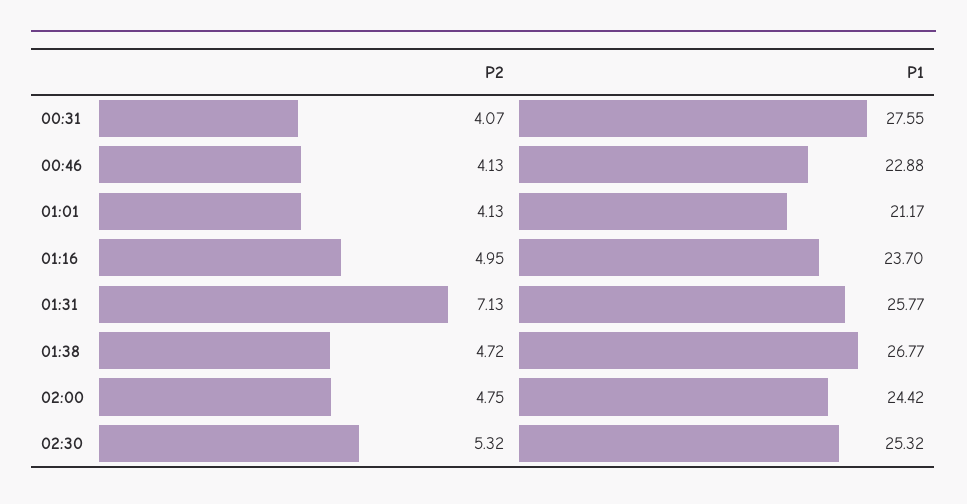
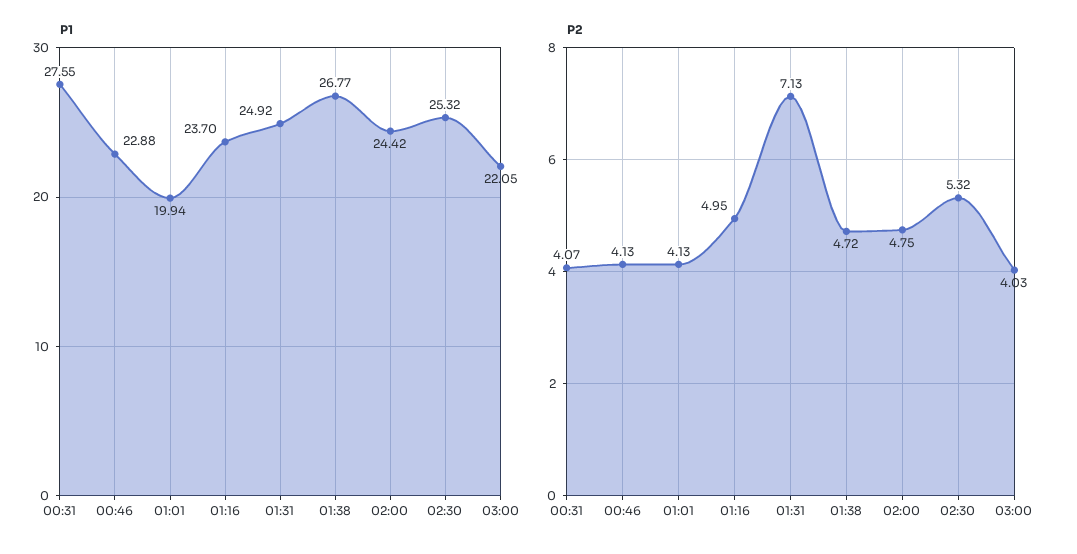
P1, 01:01: 21.17 -> 19.94
P1, 01:31: 25.77 -> 24.92
P1, 03:00: none -> 22.05
P2, 03:00: none -> 4.03

